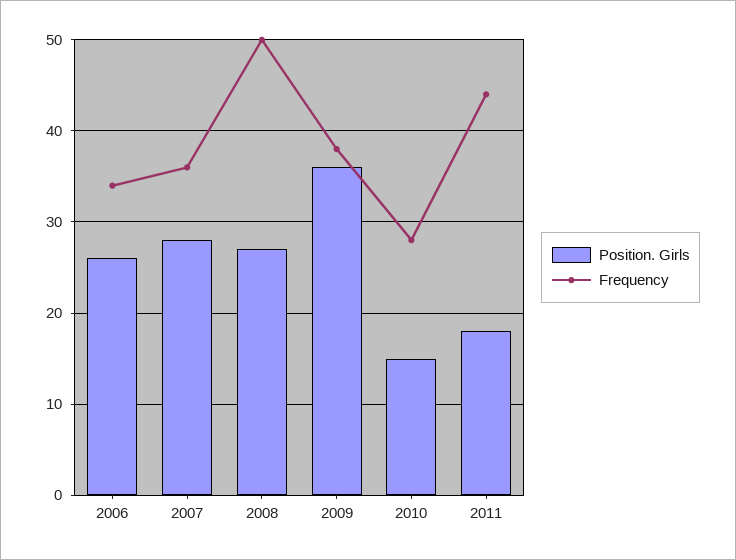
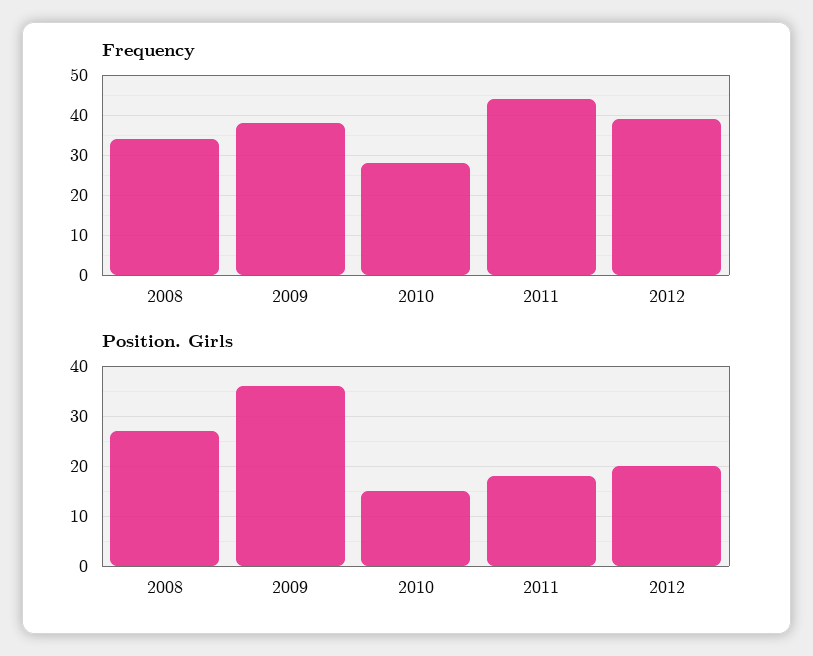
Position. Girls, 2006: 26 -> none
Frequency, 2006: 34 -> none
Position. Girls, 2007: 28 -> none
Frequency, 2007: 36 -> none
Frequency, 2008: 50 -> 35
Frequency, 2012: none -> 40
Position. Girls, 2012: none -> 20

